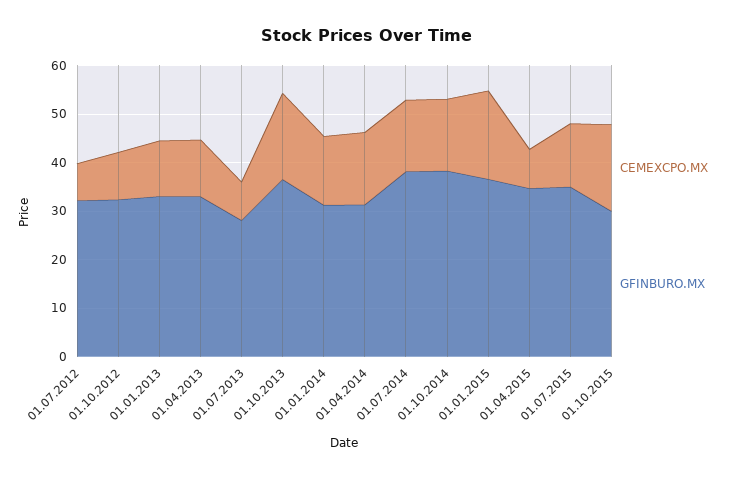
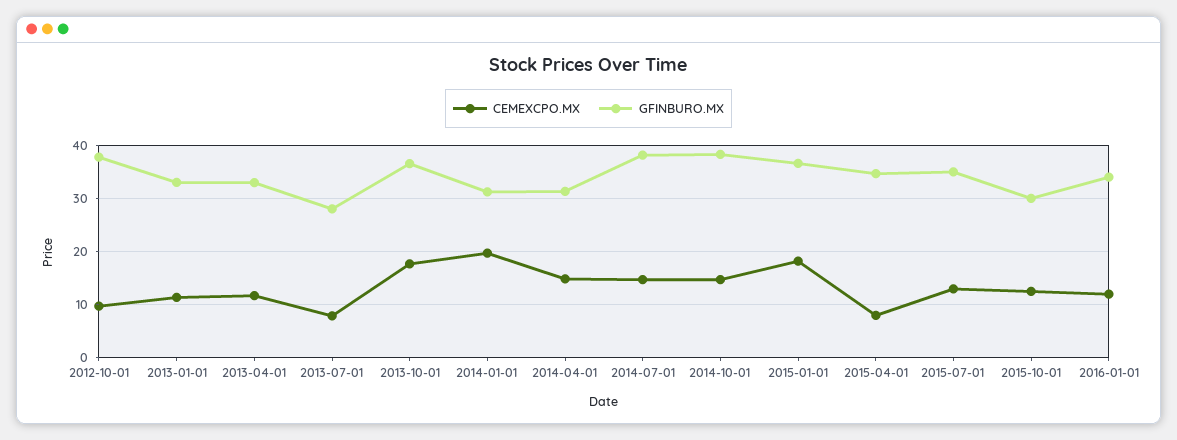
CEMEXCPO.MX, 01.07.2012: 8 -> none
GFINBURO.MX, 01.07.2012: 32 -> none
GFINBURO.MX, 01.10.2012: 32 -> 38
CEMEXCPO.MX, 01.01.2014: 14 -> 20
CEMEXCPO.MX, 01.10.2015: 18 -> 12
CEMEXCPO.MX, 2016-01-01: none -> 12
GFINBURO.MX, 2016-01-01: none -> 34

